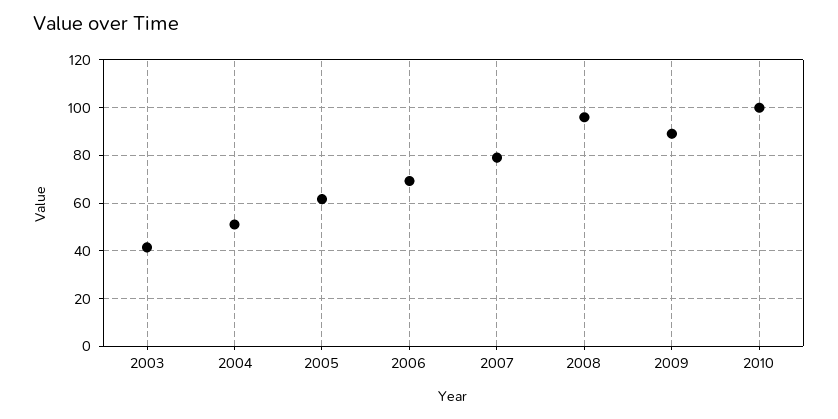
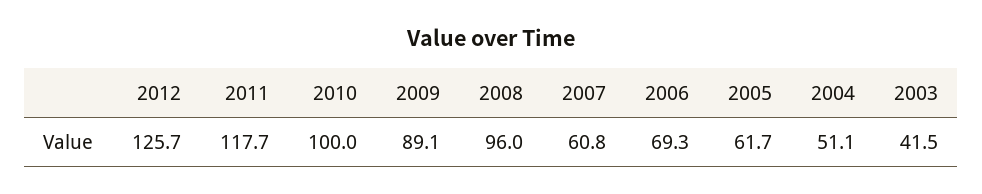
2007: 80 -> 60.8
2012: none -> 125.7
2011: none -> 117.7

